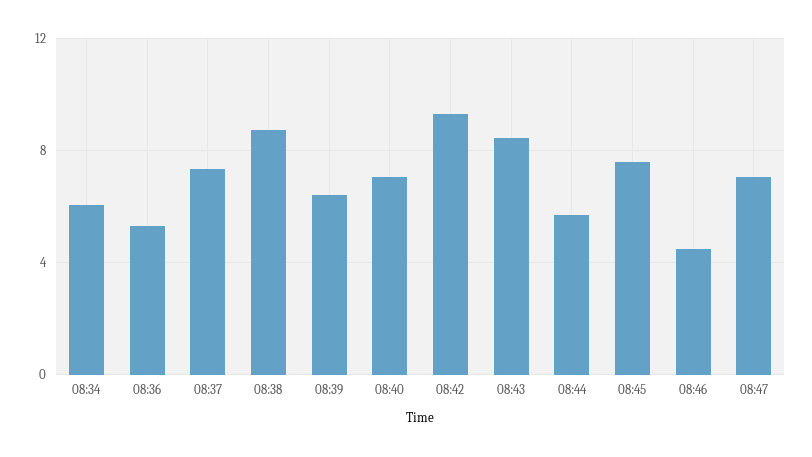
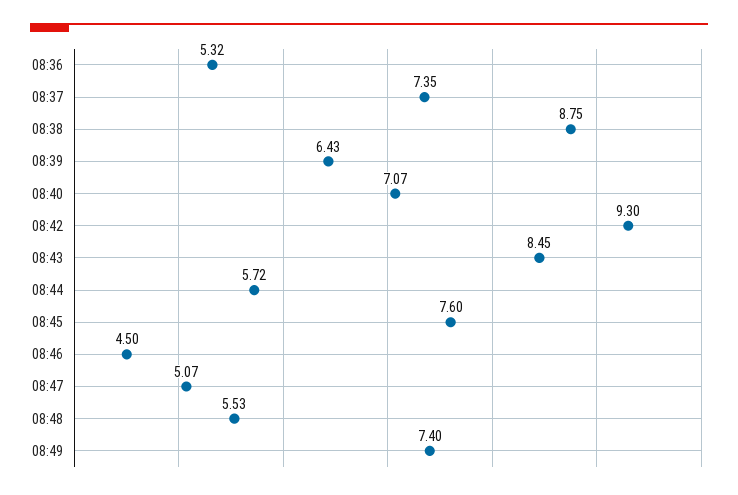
08:34: 6 -> none
08:47: 7 -> 5.07
08:48: none -> 5.53
08:49: none -> 7.4

